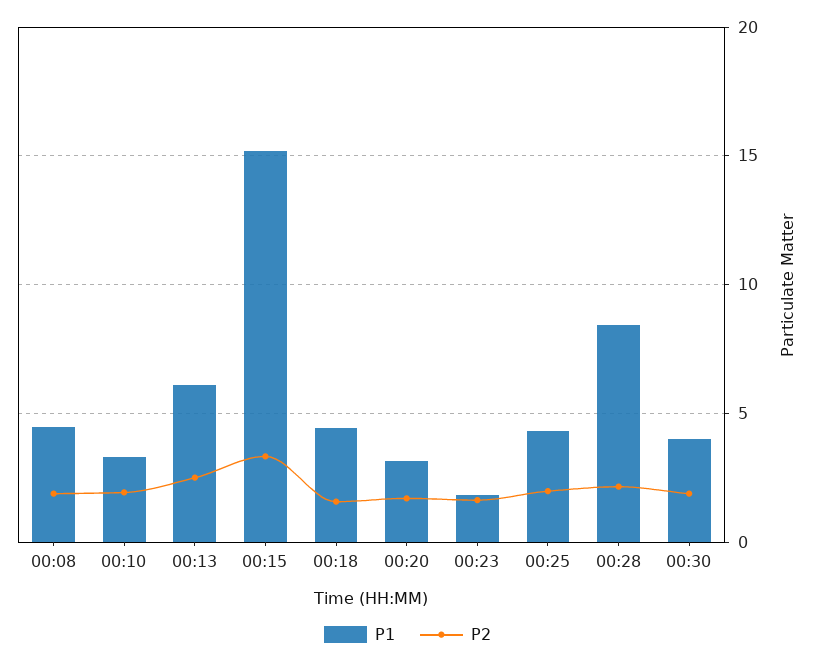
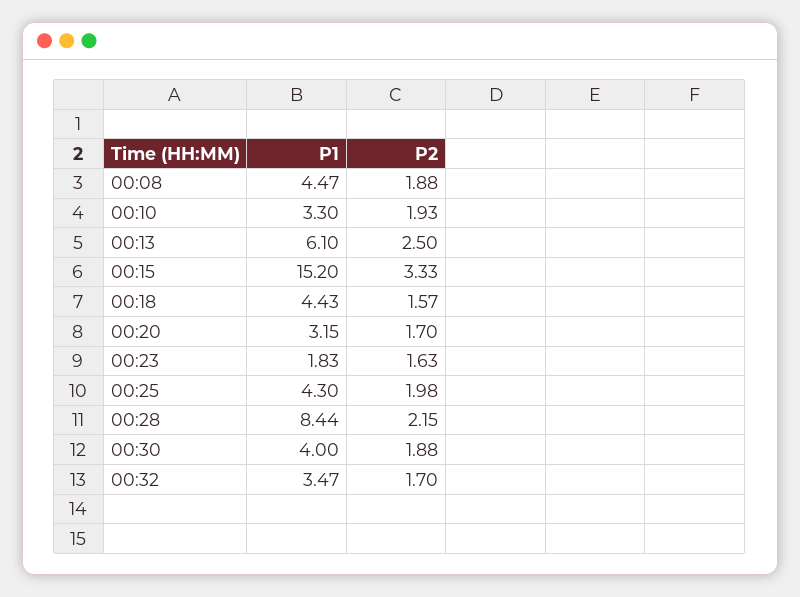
P1, 00:32: none -> 3.47
P2, 00:32: none -> 1.7

